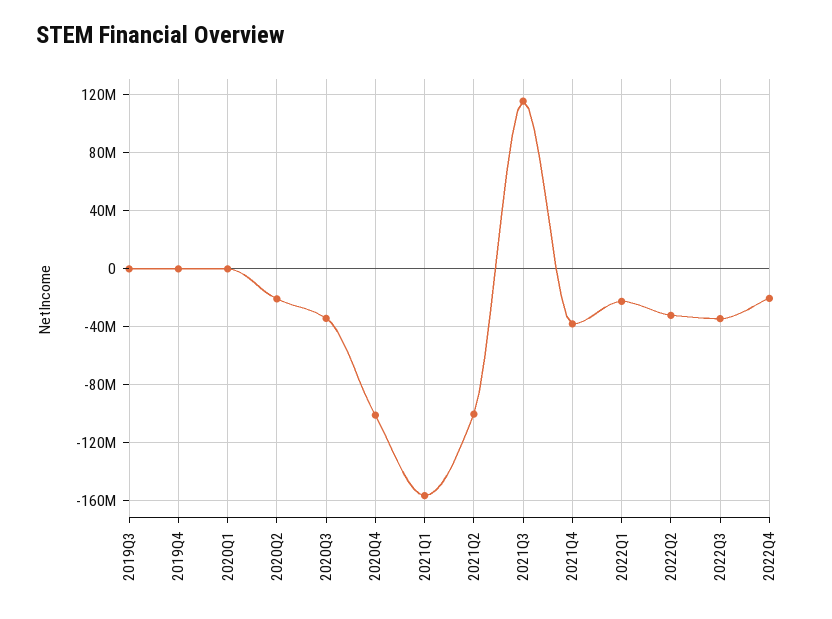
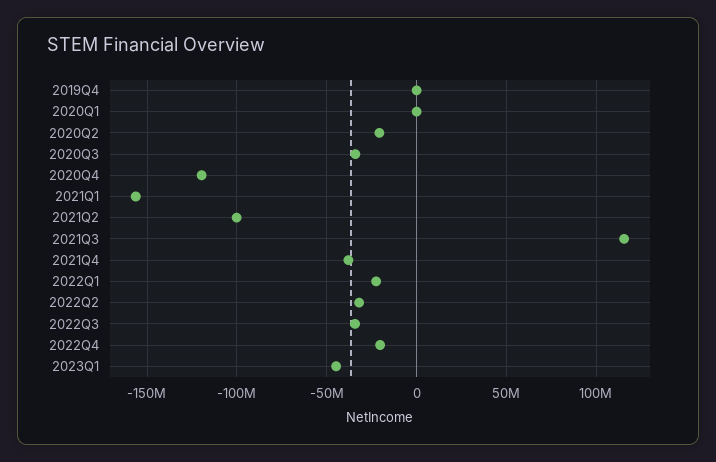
2019Q3: 0 -> none
2020Q4: -100000000 -> -120000000
2023Q1: none -> -45000000

